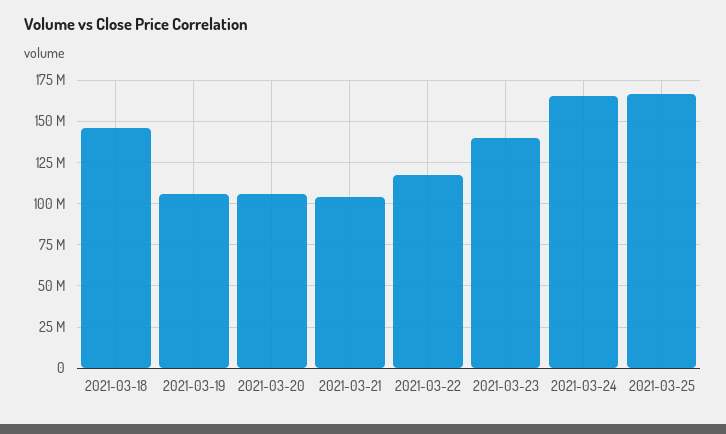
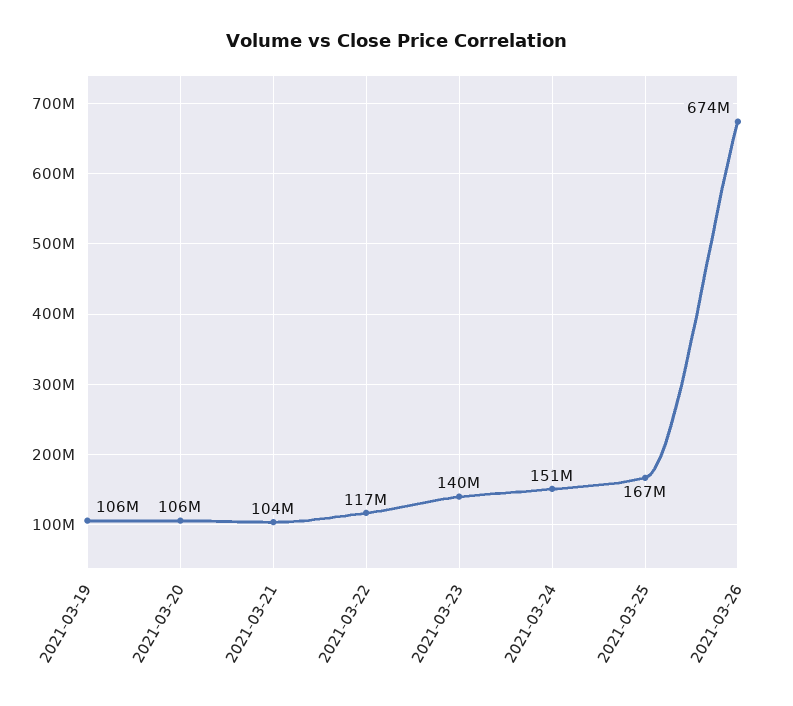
2021-03-18: 145000000 -> none
2021-03-24: 165000000 -> 151000000
2021-03-26: none -> 674000000

